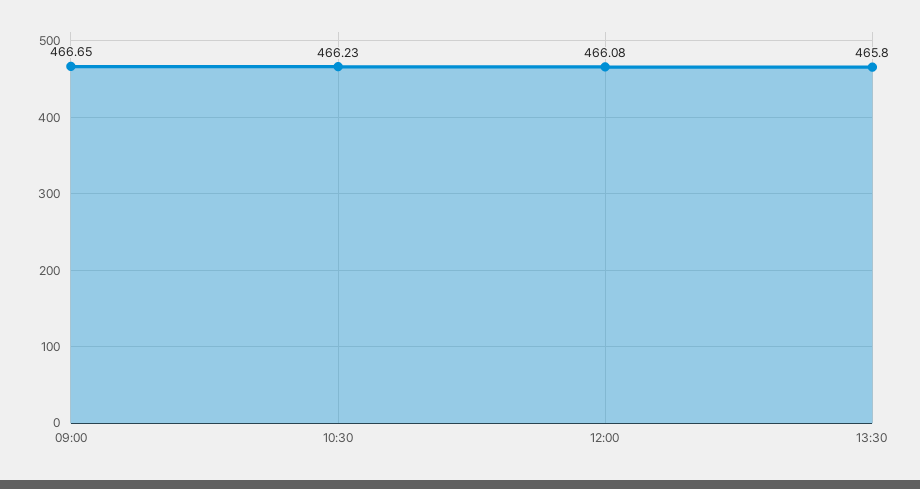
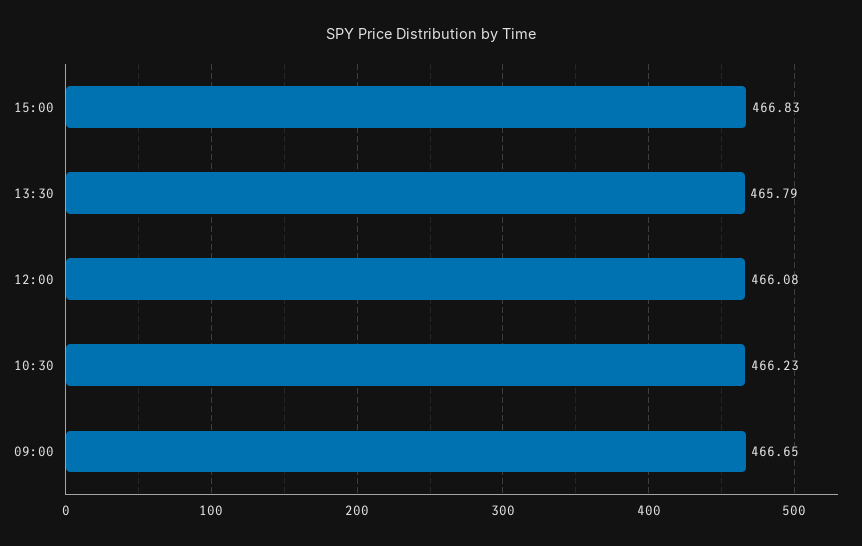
13:30: 465.8 -> 465.79
15:00: none -> 466.83

